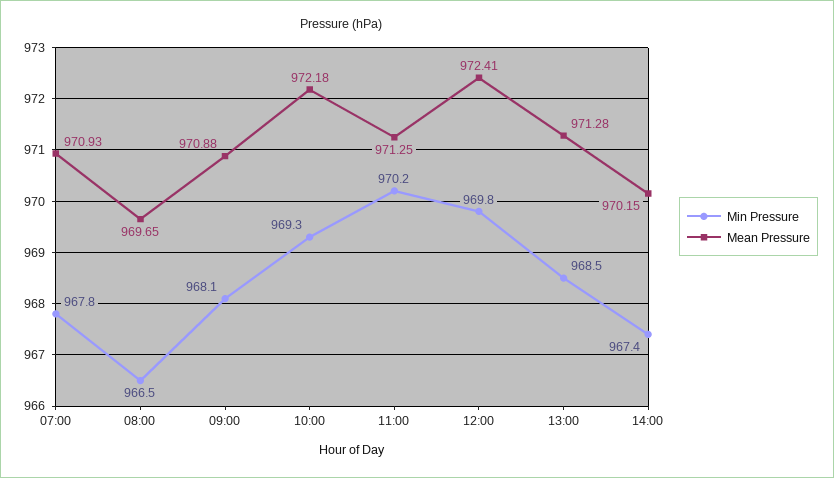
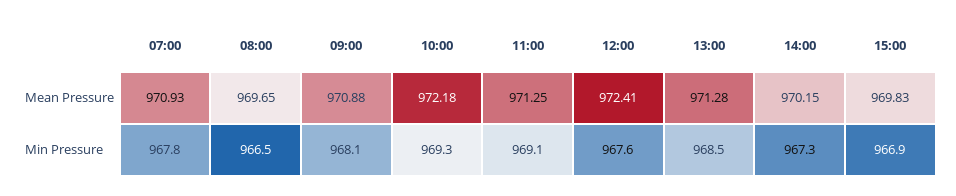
Min Pressure, 11:00: 970.2 -> 969.1
Min Pressure, 12:00: 969.8 -> 967.6
Min Pressure, 14:00: 967.4 -> 967.3
Mean Pressure, 15:00: none -> 969.83
Min Pressure, 15:00: none -> 966.9

